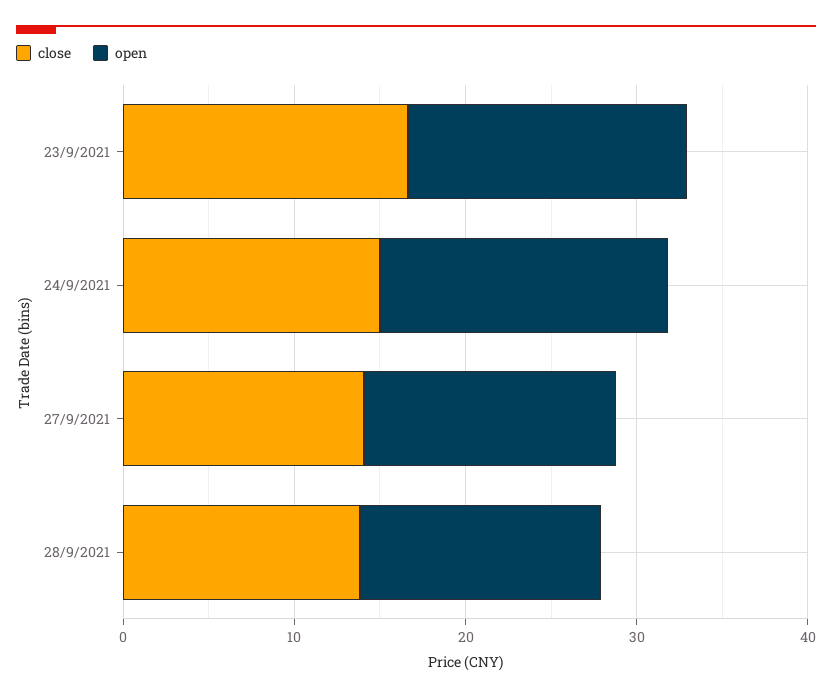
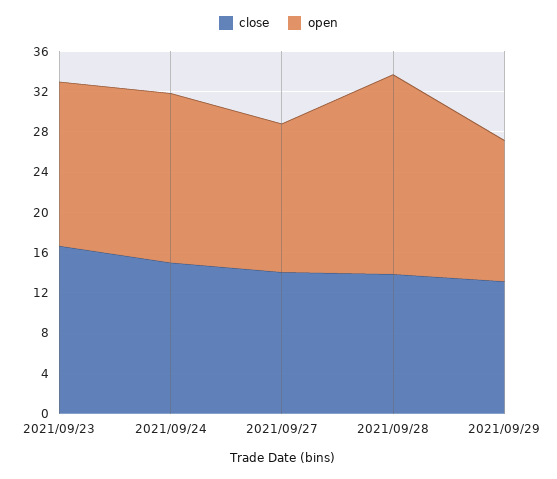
open, 28/9/2021: 14 -> 20
close, 2021/09/29: none -> 13
open, 2021/09/29: none -> 14

